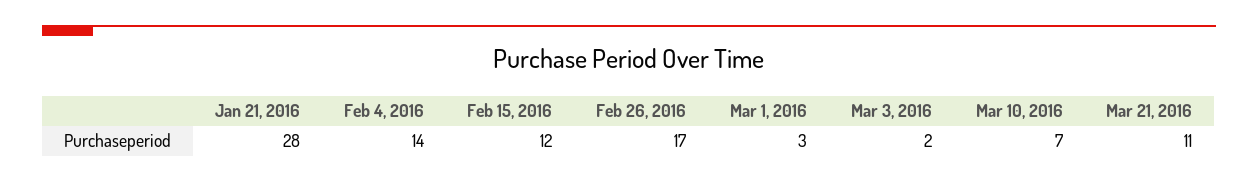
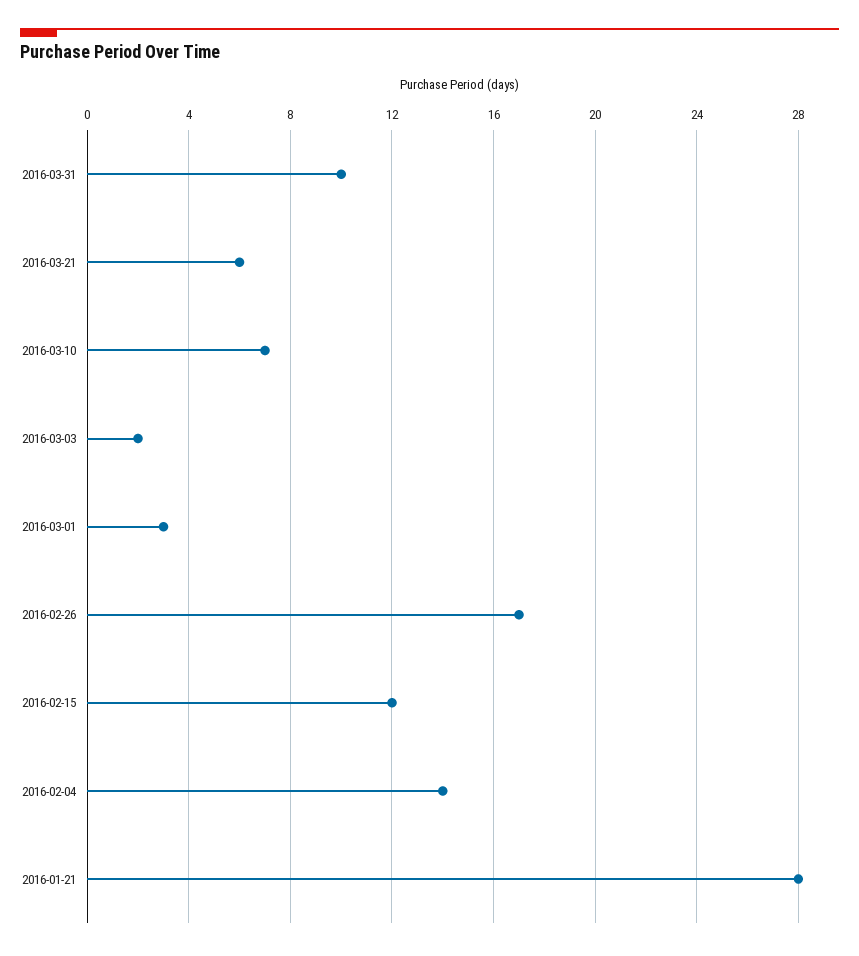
Mar 21, 2016: 11 -> 6
2016-03-31: none -> 10

